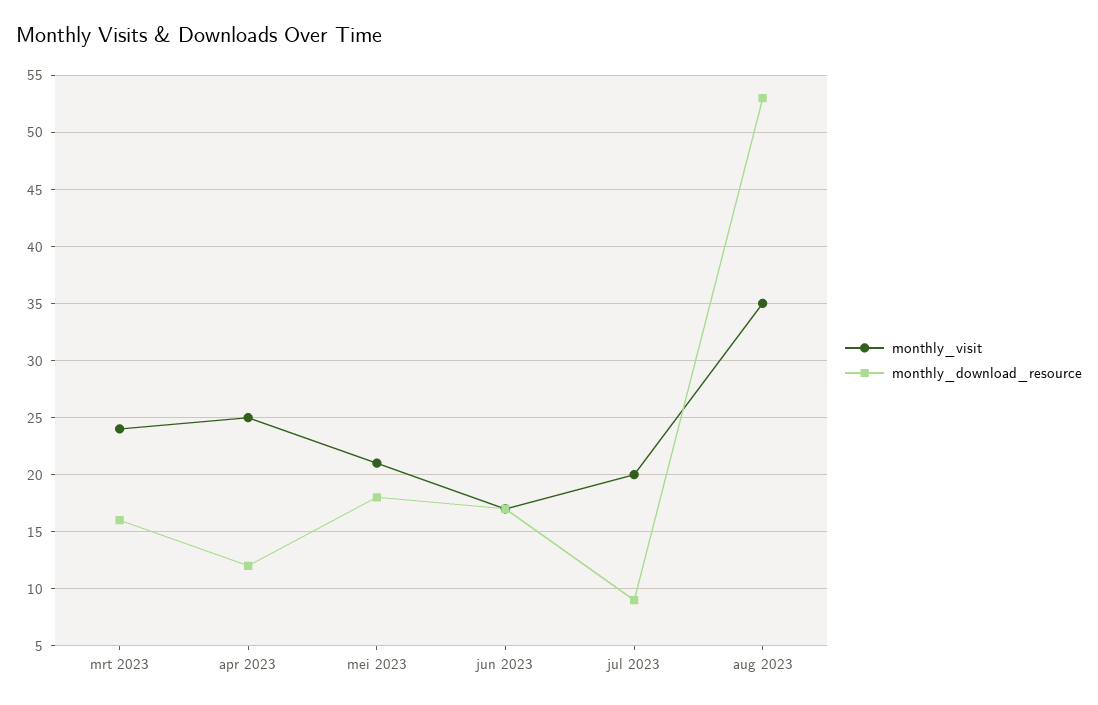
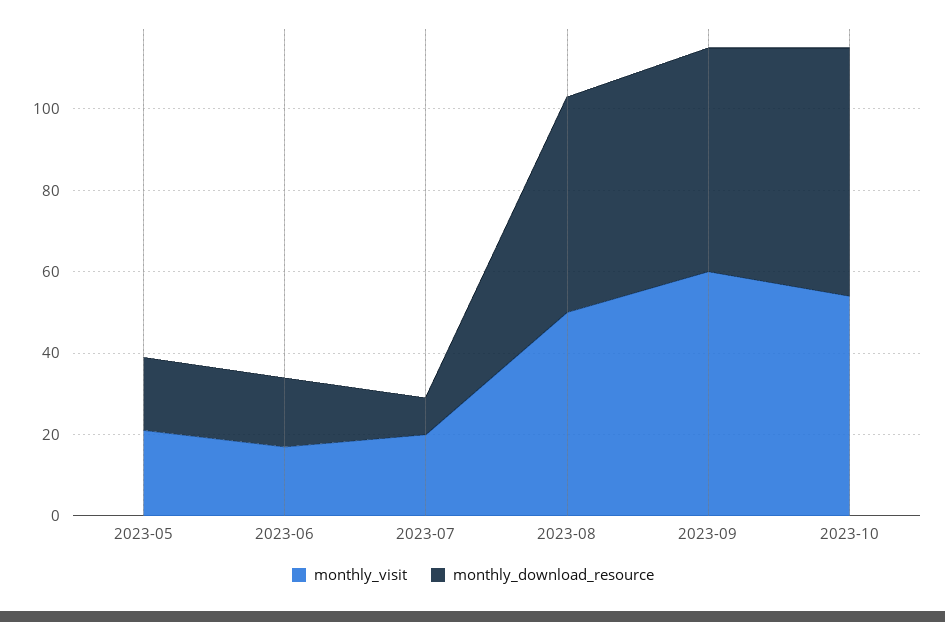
monthly_visit, mrt 2023: 24 -> none
monthly_download_resource, mrt 2023: 16 -> none
monthly_visit, apr 2023: 25 -> none
monthly_download_resource, apr 2023: 12 -> none
monthly_visit, aug 2023: 35 -> 50
monthly_visit, 2023-09: none -> 60
monthly_download_resource, 2023-09: none -> 55
monthly_visit, 2023-10: none -> 55
monthly_download_resource, 2023-10: none -> 60

